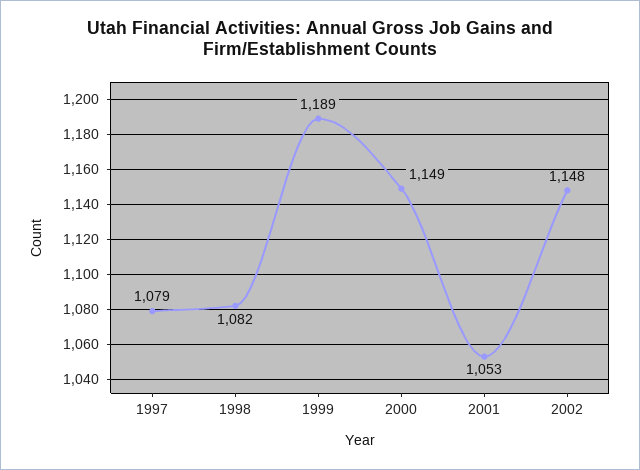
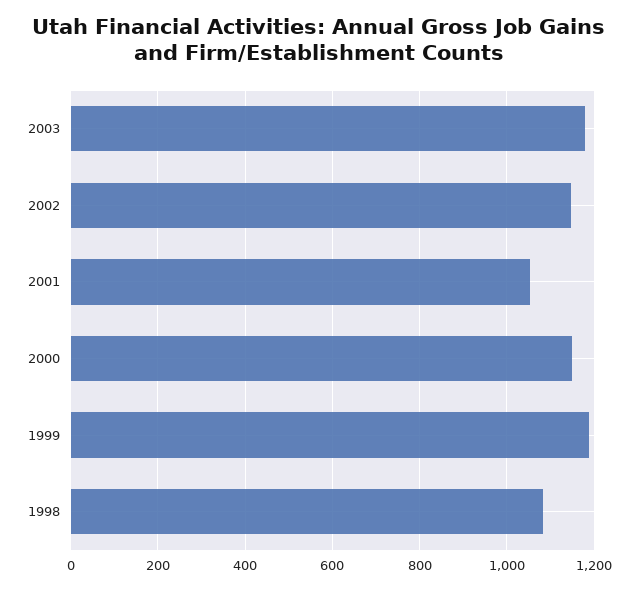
1997: 1079 -> none
2003: none -> 1180

